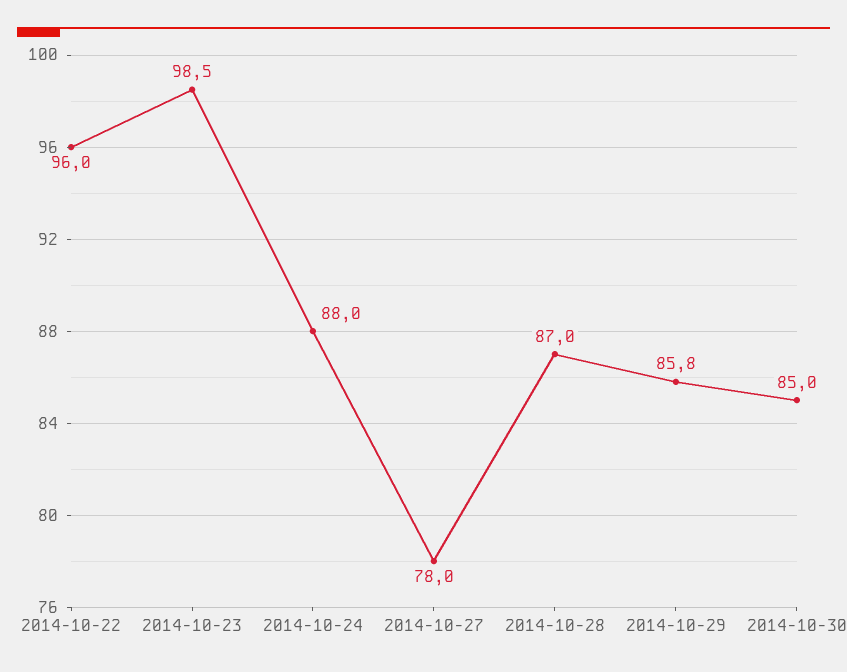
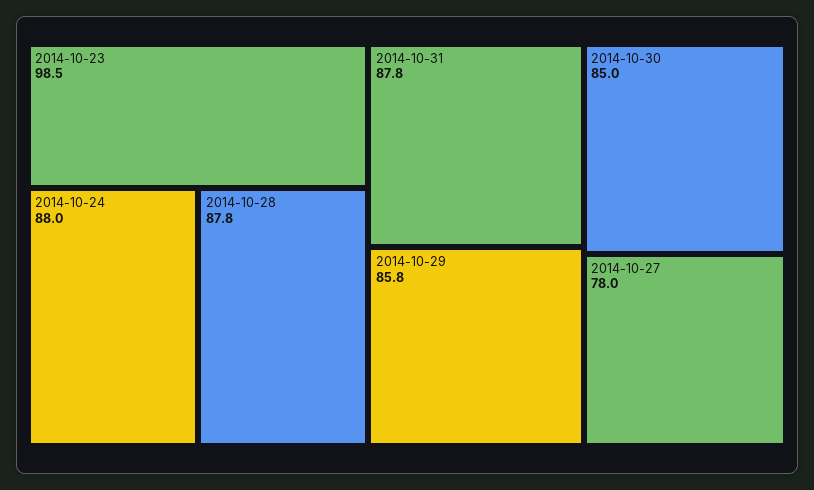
2014-10-22: 96 -> none
2014-10-28: 87 -> 87.8
2014-10-31: none -> 87.8

